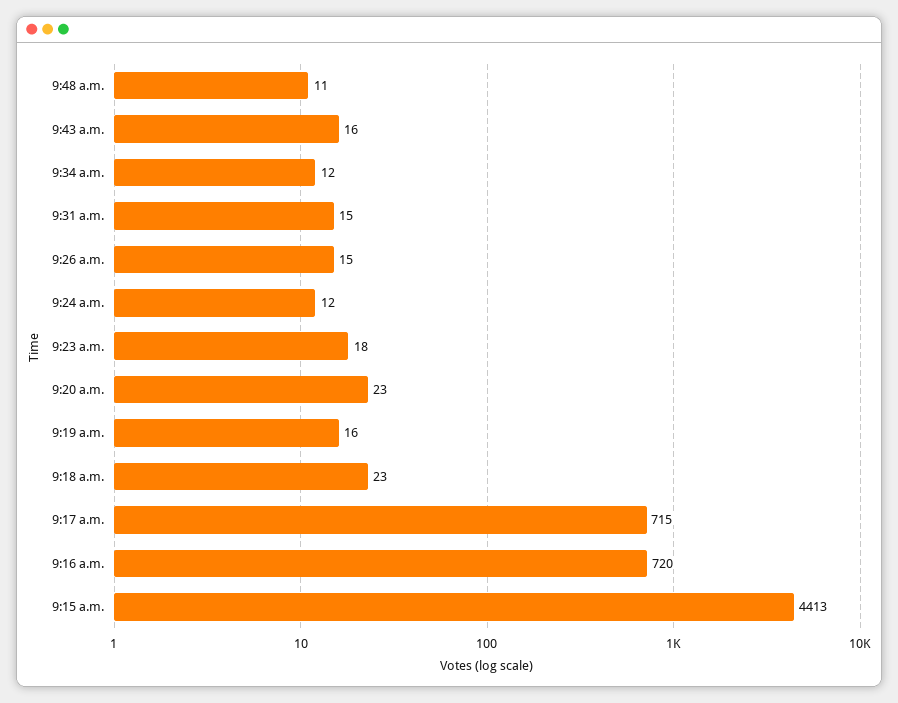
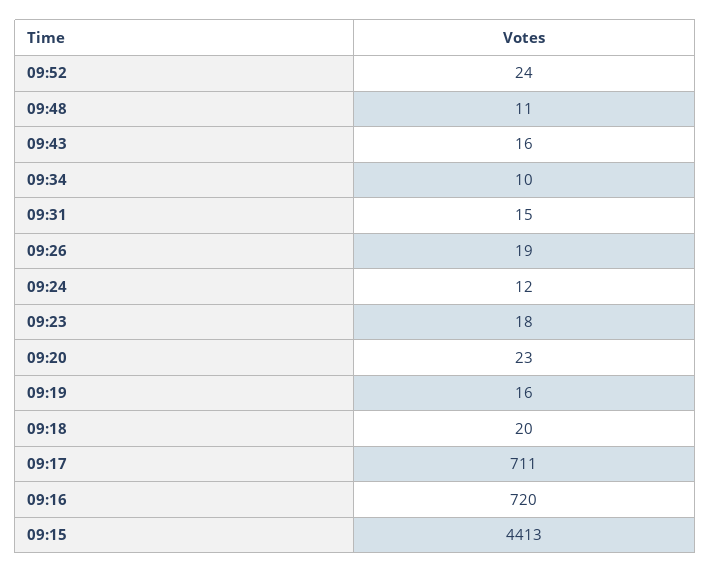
9:34 a.m.: 12 -> 10
9:26 a.m.: 15 -> 19
9:18 a.m.: 23 -> 20
9:17 a.m.: 715 -> 711
09:52: none -> 24

